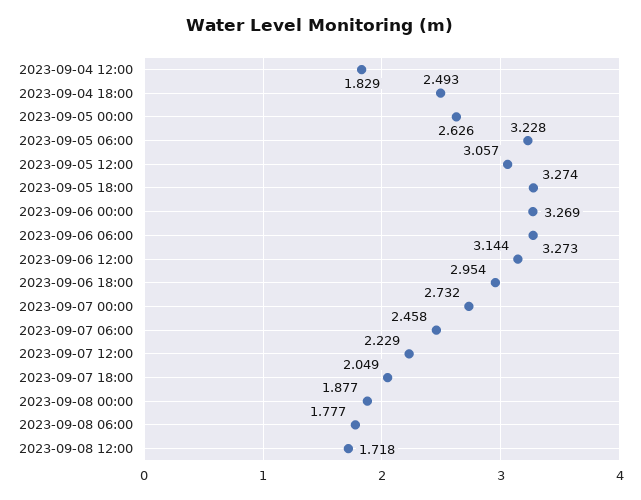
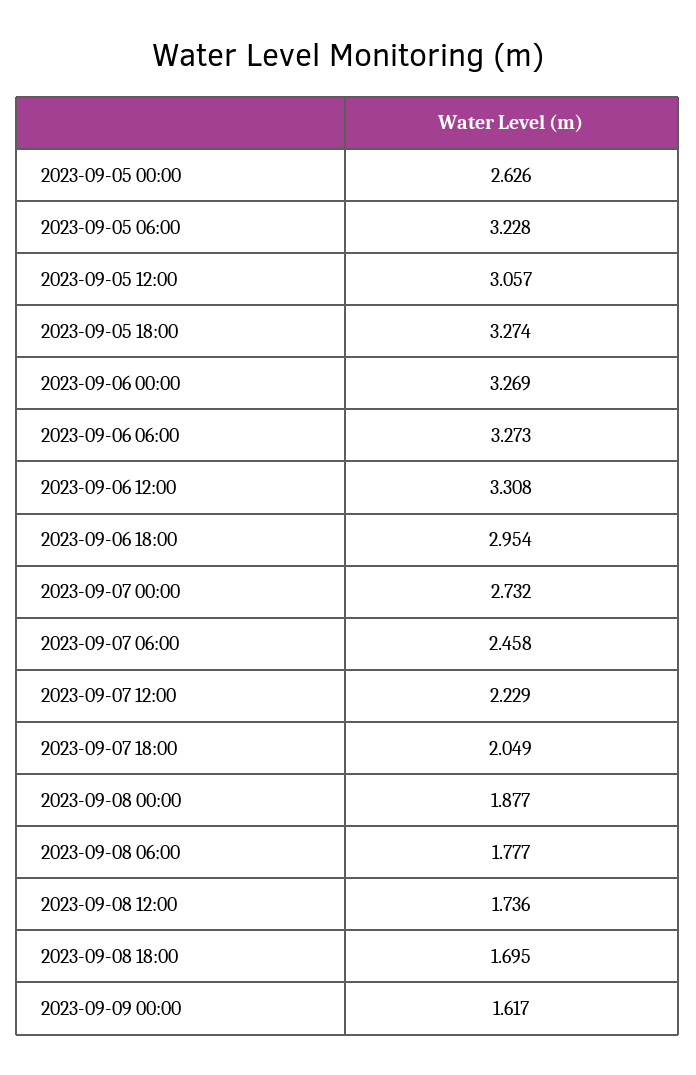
2023-09-04 12:00: 1.829 -> none
2023-09-04 18:00: 2.493 -> none
2023-09-06 12:00: 3.144 -> 3.308
2023-09-08 12:00: 1.718 -> 1.736
2023-09-08 18:00: none -> 1.695
2023-09-09 00:00: none -> 1.617

